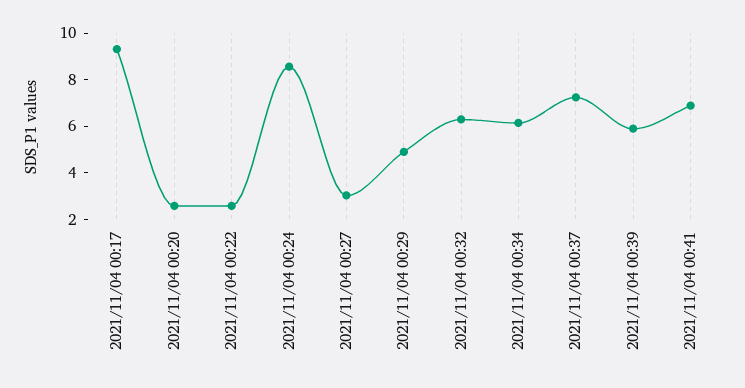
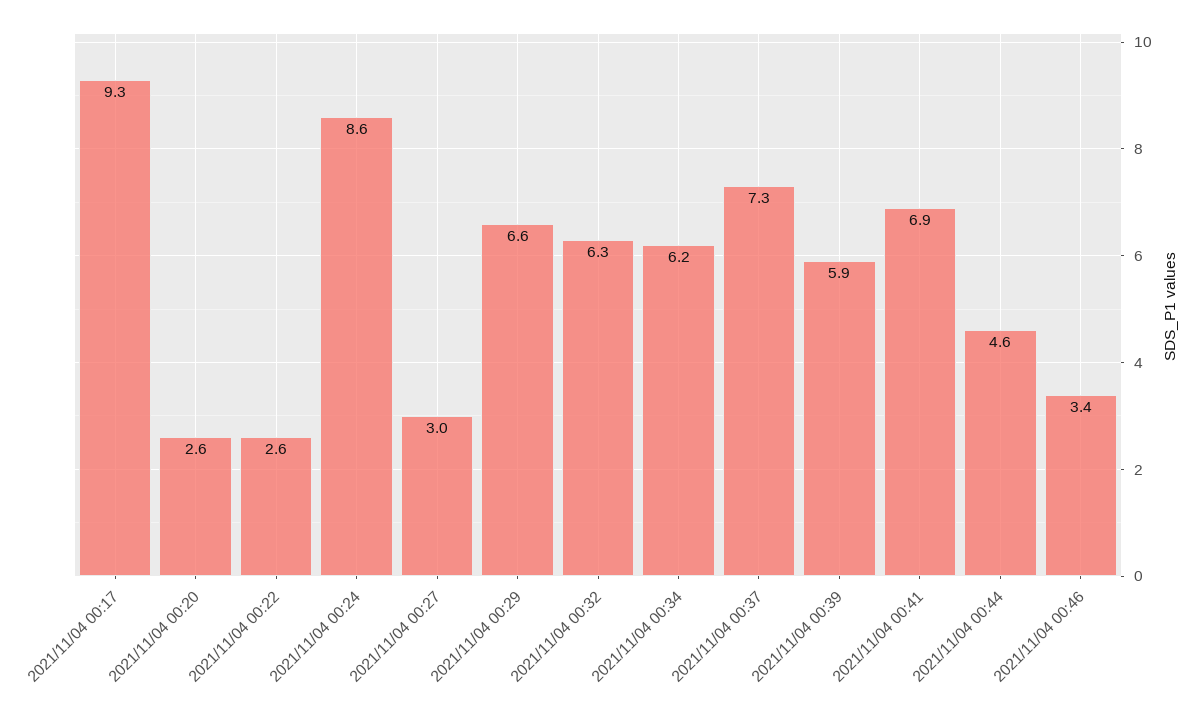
2021/11/04 00:29: 5 -> 6.6
2021/11/04 00:44: none -> 4.6
2021/11/04 00:46: none -> 3.4

